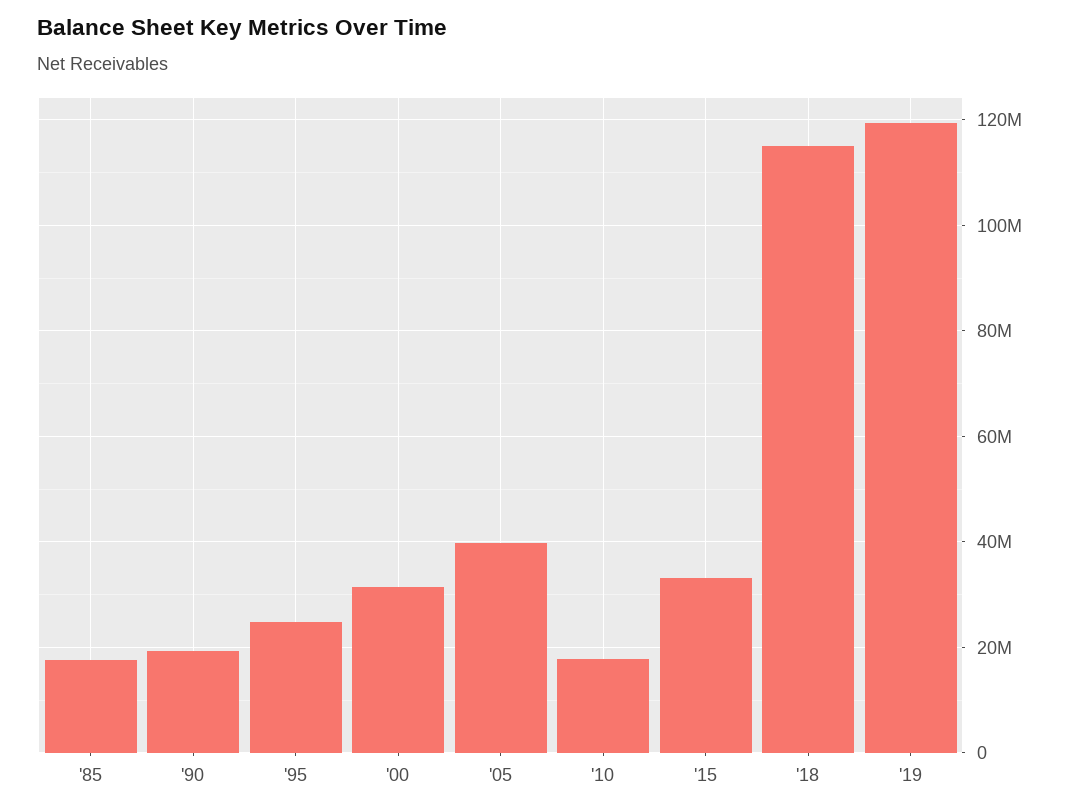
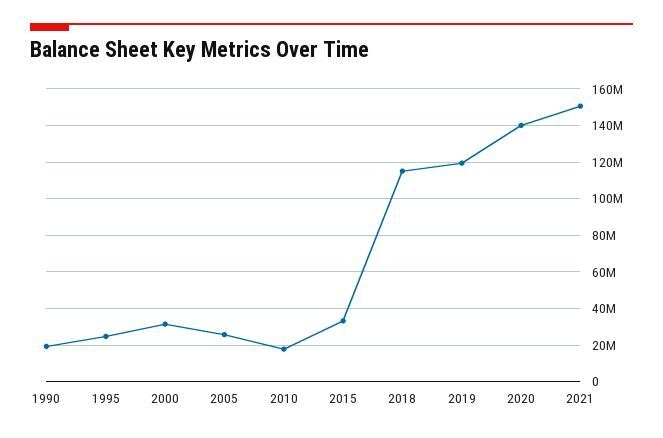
'85: 18000000 -> none
'05: 40000000 -> 25000000
2020: none -> 140000000
2021: none -> 150000000

